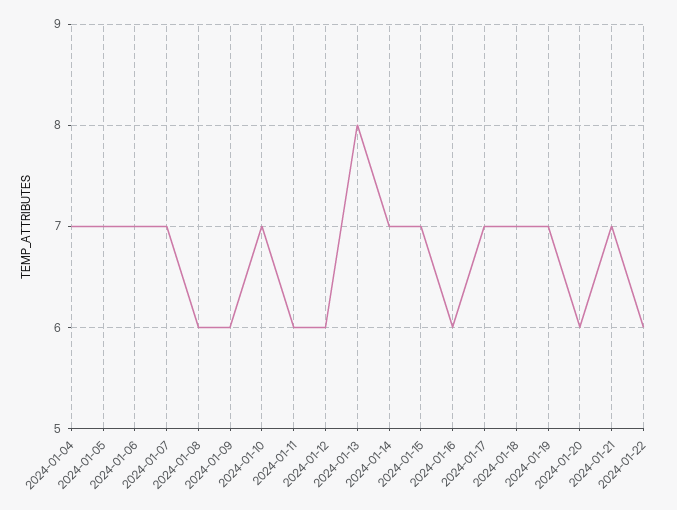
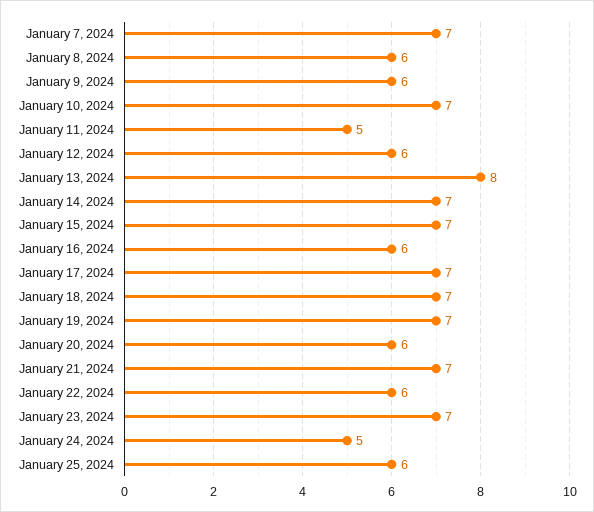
2024-01-04: 7 -> none
2024-01-05: 7 -> none
2024-01-06: 7 -> none
2024-01-11: 6 -> 5
January 23, 2024: none -> 7
January 24, 2024: none -> 5
January 25, 2024: none -> 6

